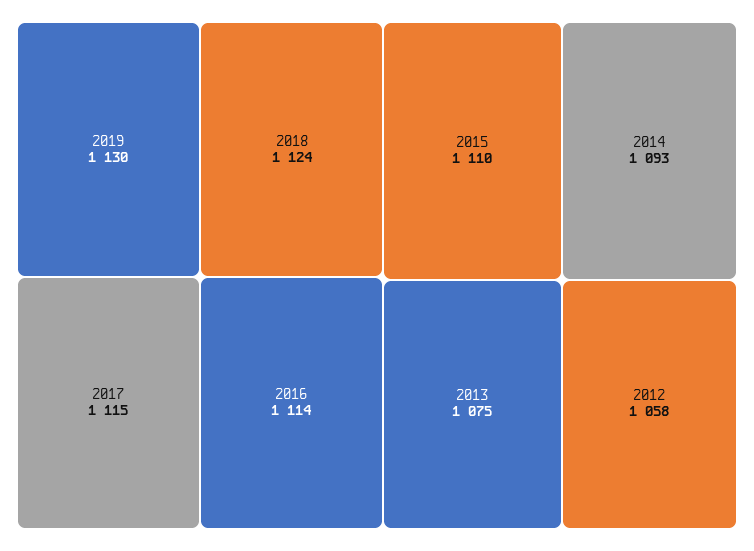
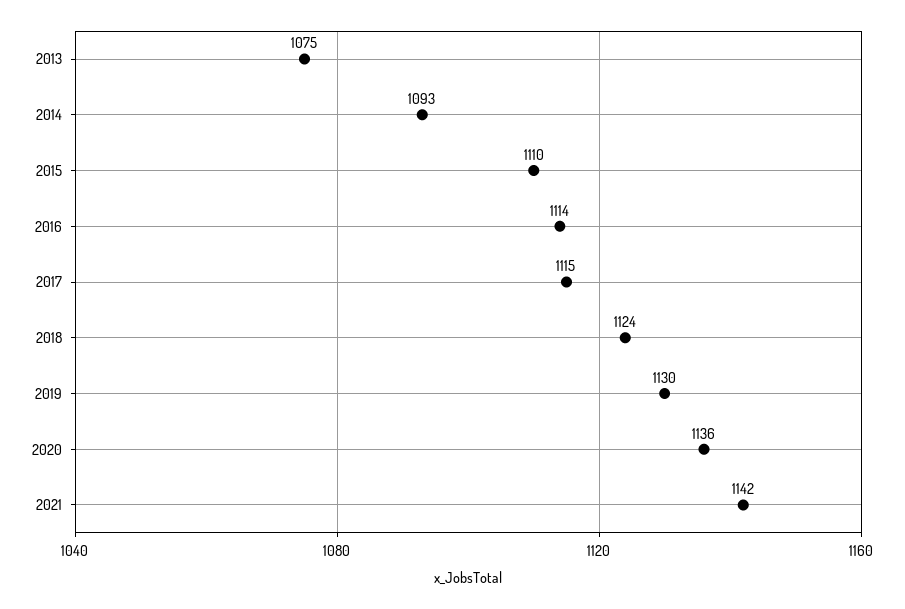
2012: 1058 -> none
2020: none -> 1136
2021: none -> 1142

